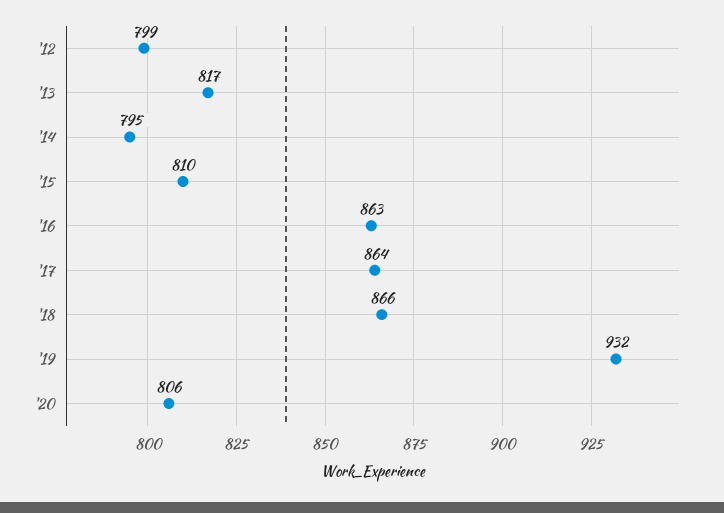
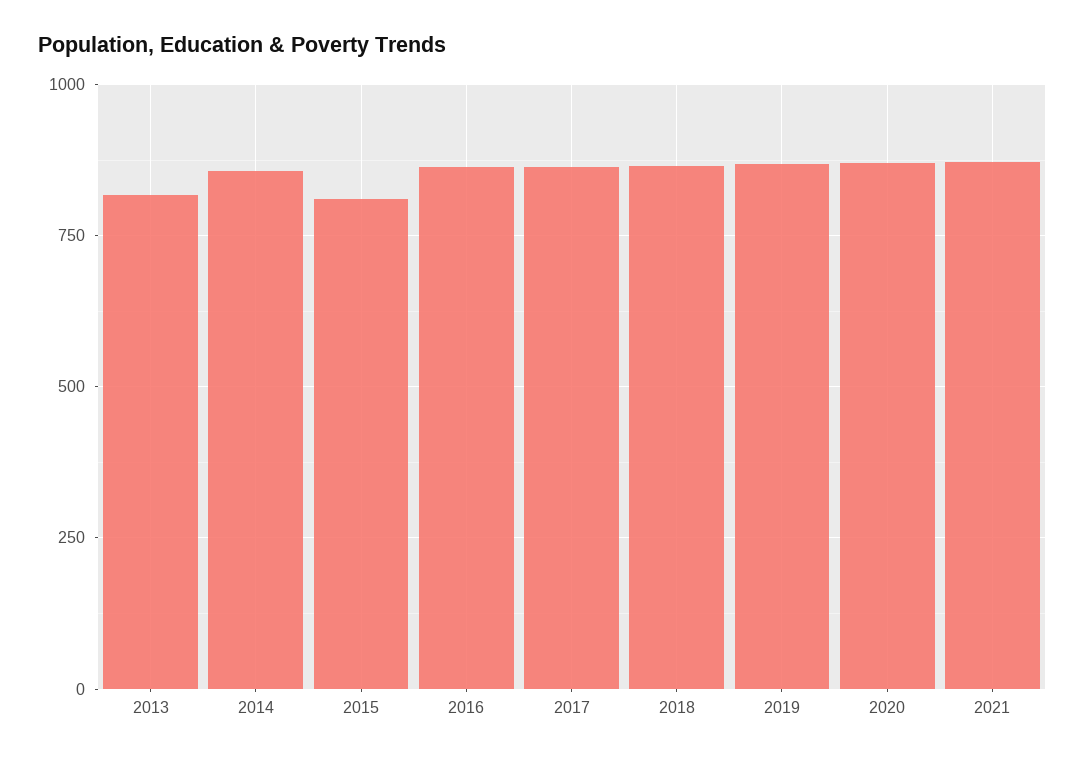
'12: 799 -> none
'14: 795 -> 850
'19: 932 -> 875
'20: 806 -> 875
2021: none -> 875

